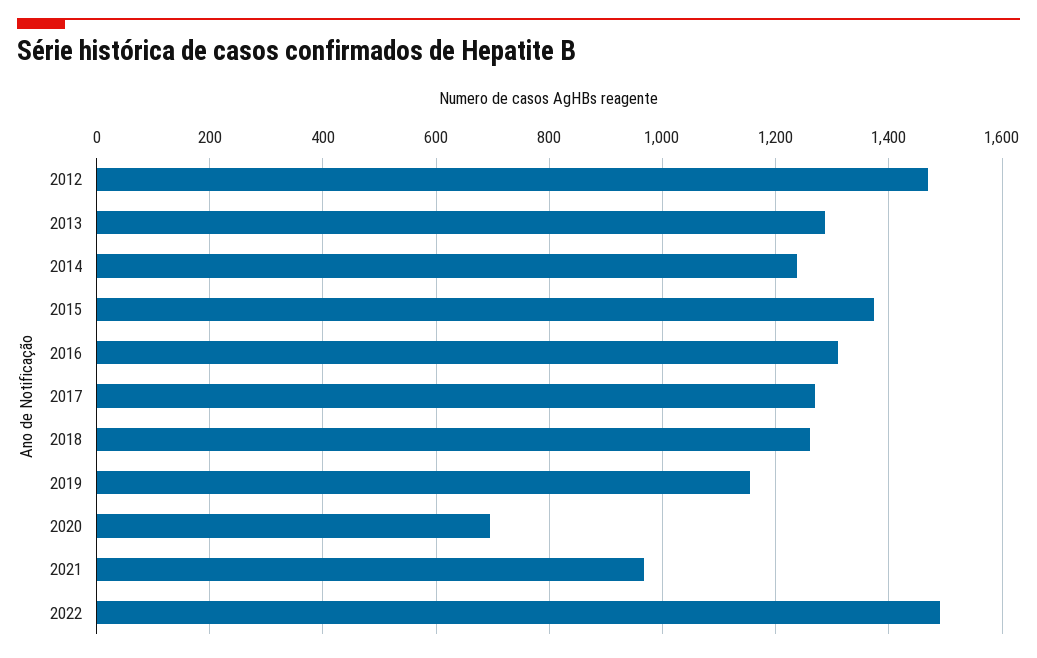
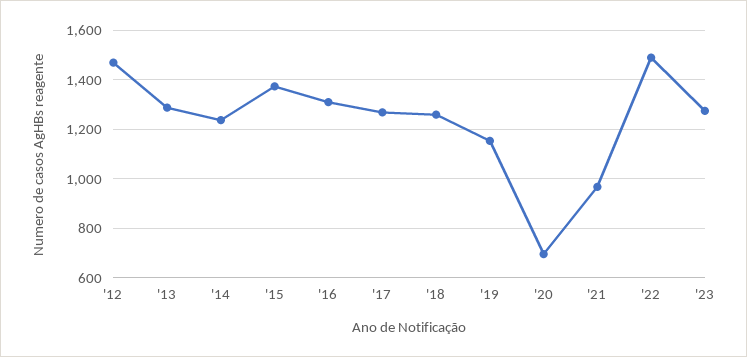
'23: none -> 1275

